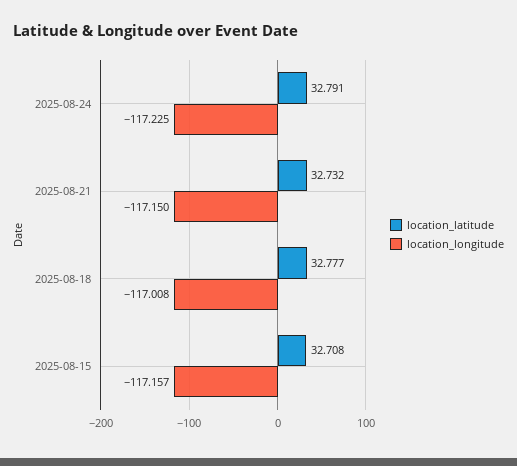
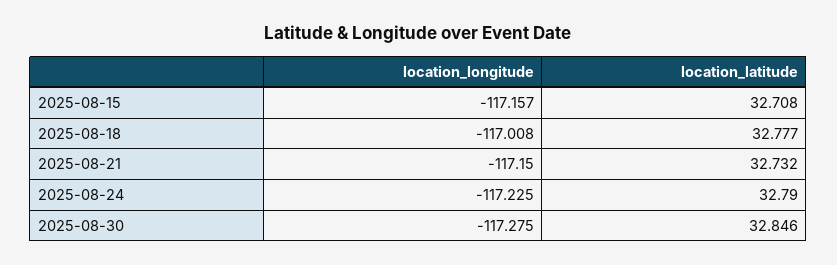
location_latitude, 2025-08-24: 32.791 -> 32.79
location_longitude, 2025-08-30: none -> -117.275
location_latitude, 2025-08-30: none -> 32.846

